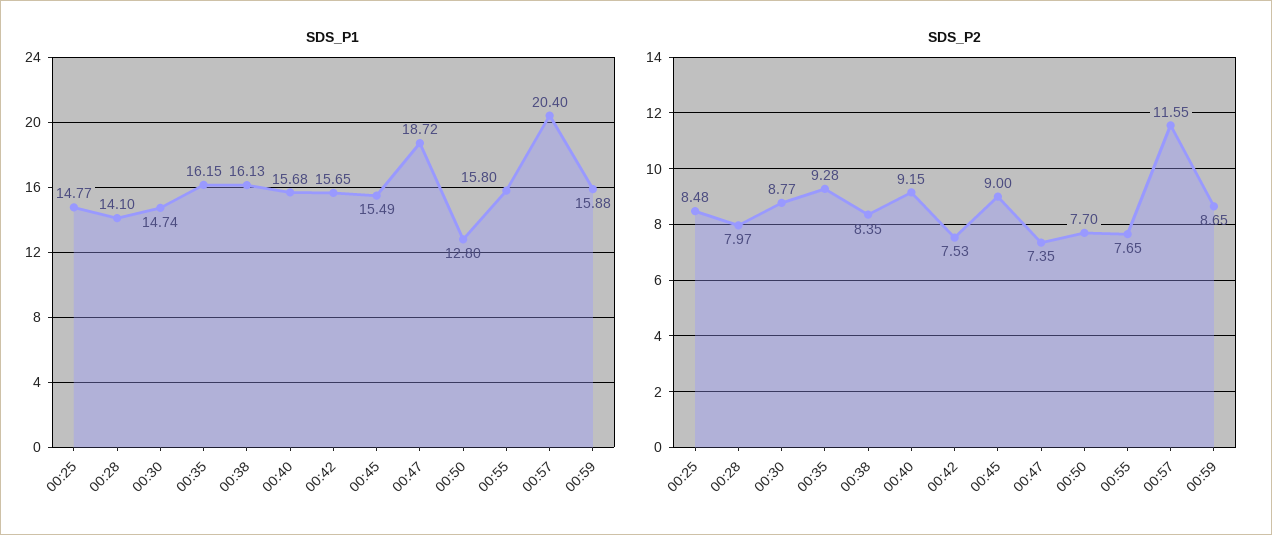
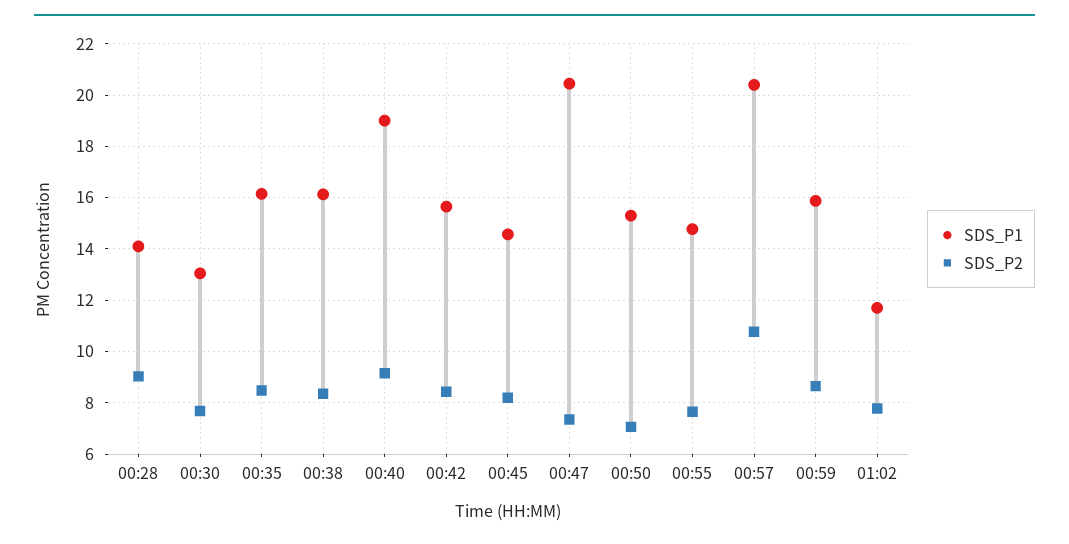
SDS_P1, 00:25: 14.77 -> none
SDS_P1, 00:30: 14.74 -> 13
SDS_P1, 00:40: 15.68 -> 19
SDS_P1, 00:45: 15.49 -> 14.5
SDS_P1, 00:47: 18.72 -> 20.5
SDS_P1, 00:50: 12.8 -> 15.25
SDS_P1, 00:55: 15.8 -> 14.75
SDS_P2, 00:25: 8.48 -> none
SDS_P2, 00:28: 7.97 -> 9
SDS_P2, 00:30: 8.77 -> 7.75
SDS_P2, 00:35: 9.28 -> 8.5
SDS_P2, 00:42: 7.53 -> 8.5
SDS_P2, 00:45: 9 -> 8.25
SDS_P2, 00:50: 7.7 -> 7
SDS_P2, 00:57: 11.55 -> 10.75
SDS_P1, 01:02: none -> 11.75
SDS_P2, 01:02: none -> 7.75

